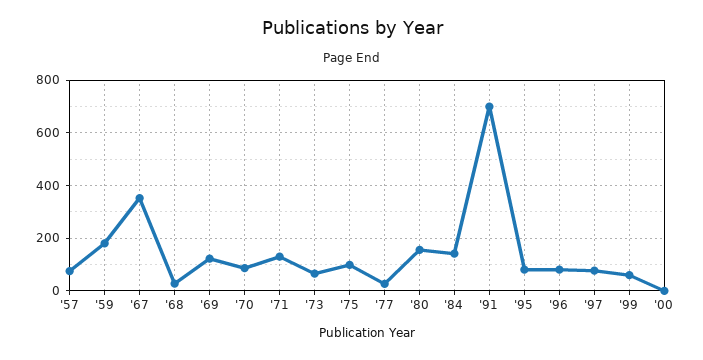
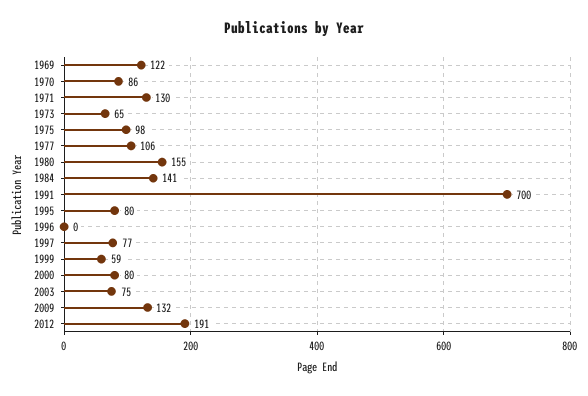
'57: 75 -> none
'59: 175 -> none
'67: 350 -> none
'68: 25 -> none
'77: 25 -> 106
'96: 75 -> 0
'00: 0 -> 80
2003: none -> 75
2009: none -> 132
2012: none -> 191

